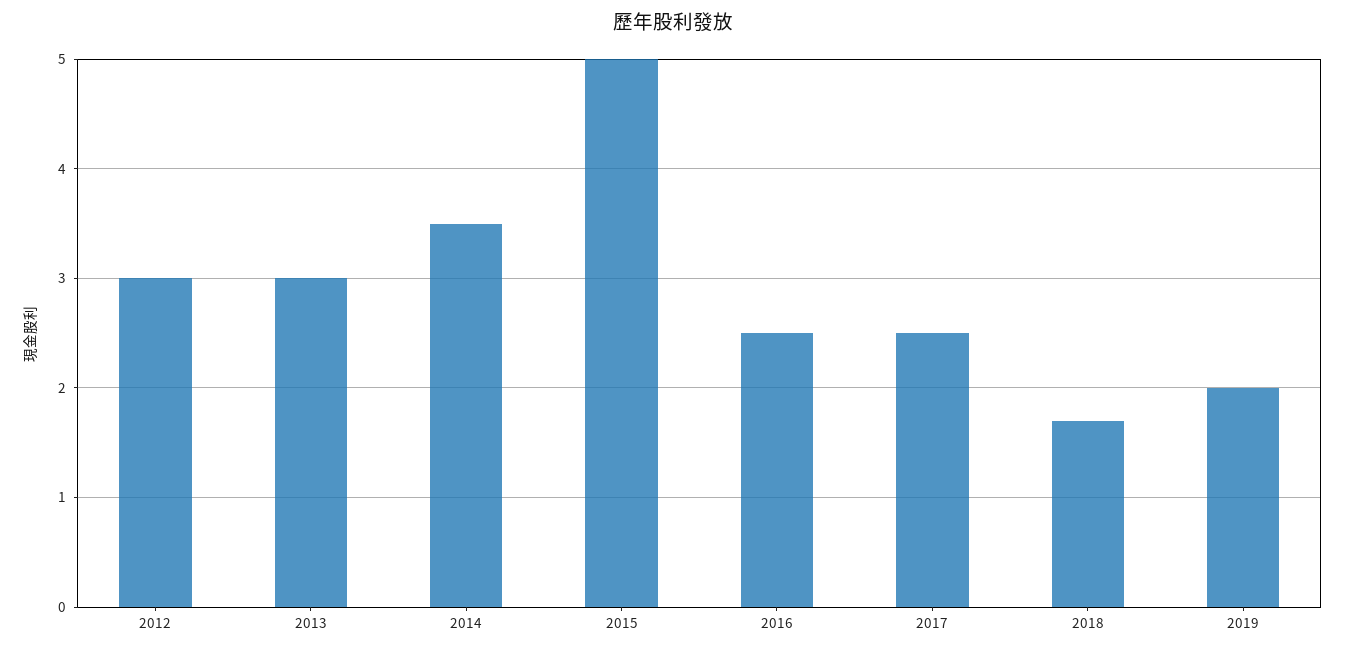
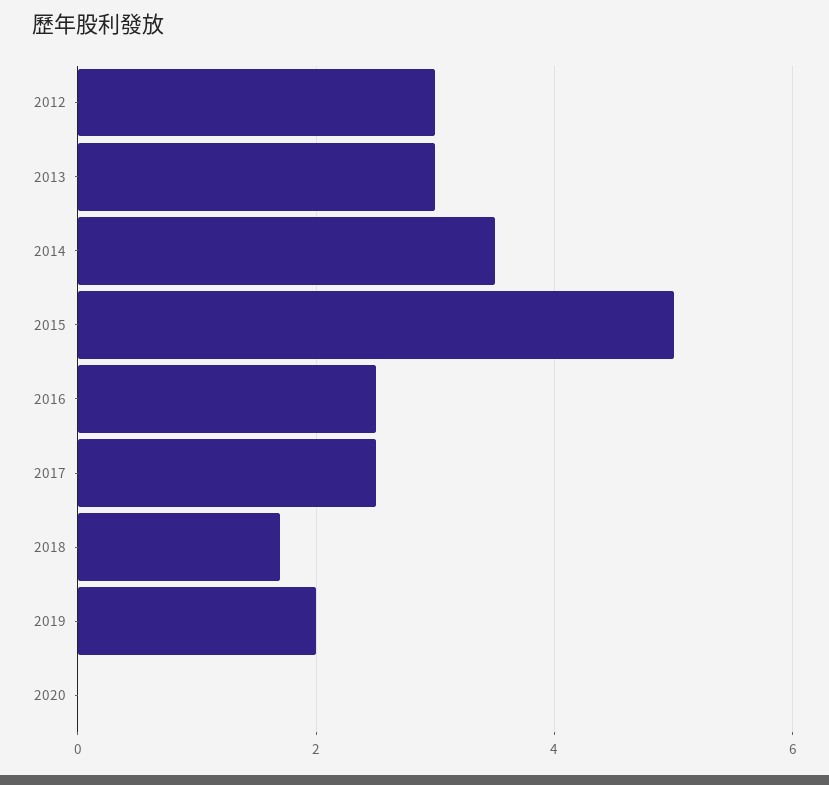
2020: none -> 0

